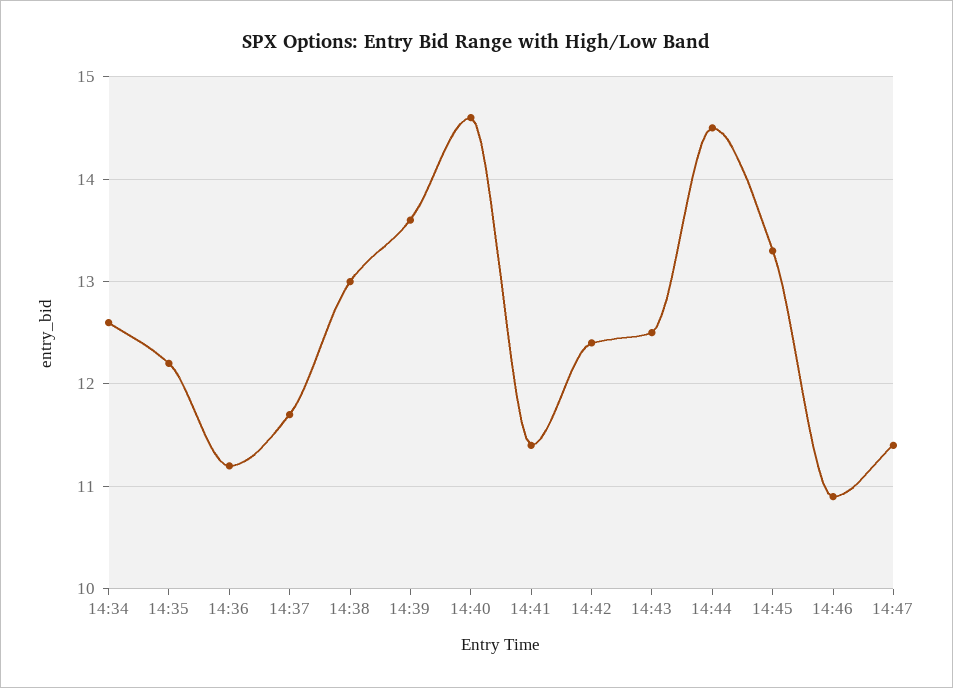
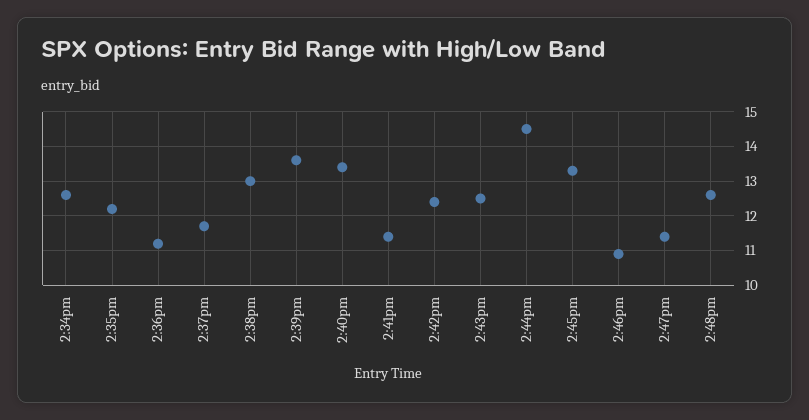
14:40: 14.6 -> 13.5
2:48pm: none -> 12.5

